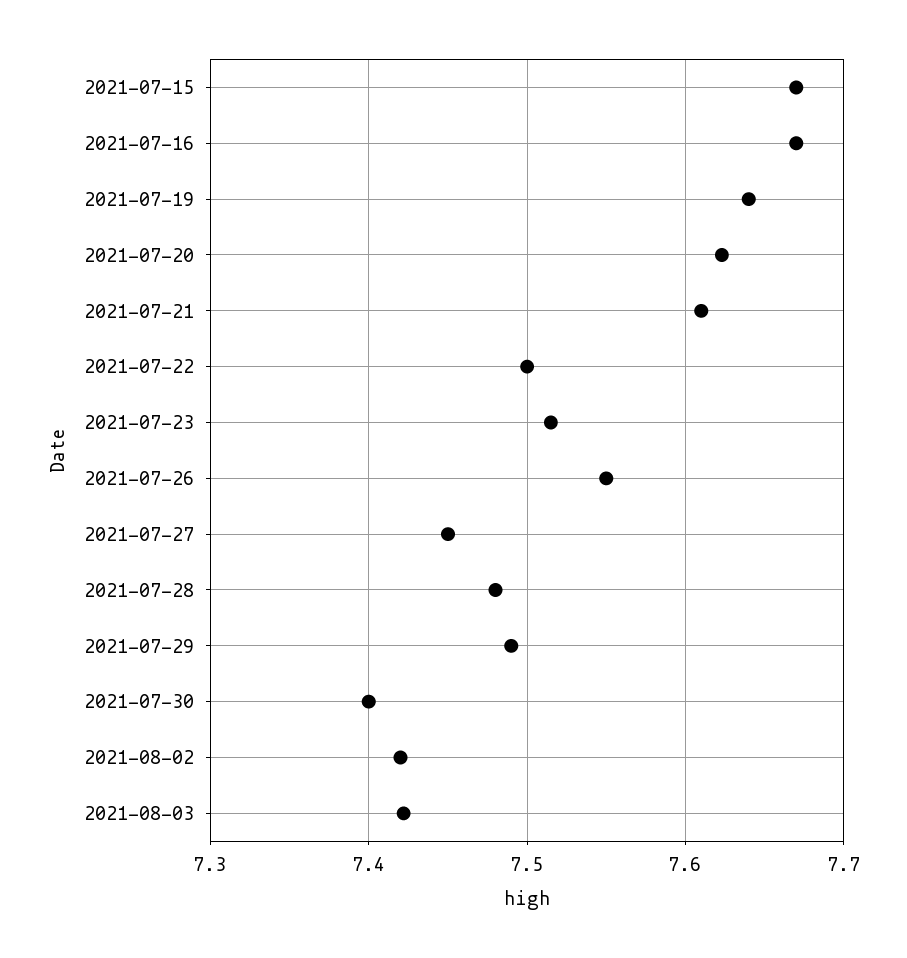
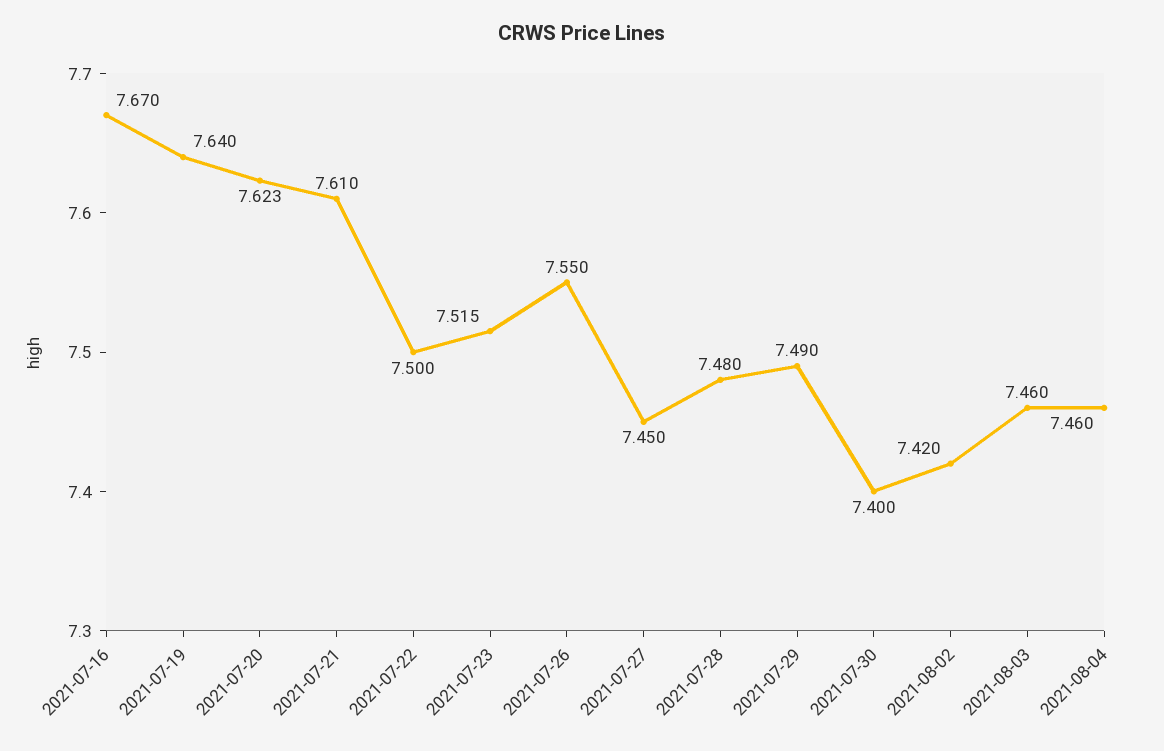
2021-07-15: 7.67 -> none
2021-08-03: 7.42 -> 7.46
2021-08-04: none -> 7.46

